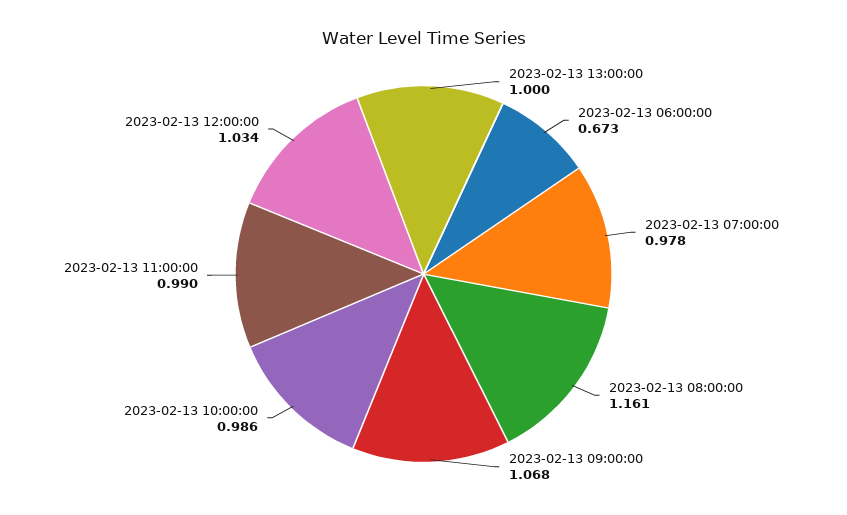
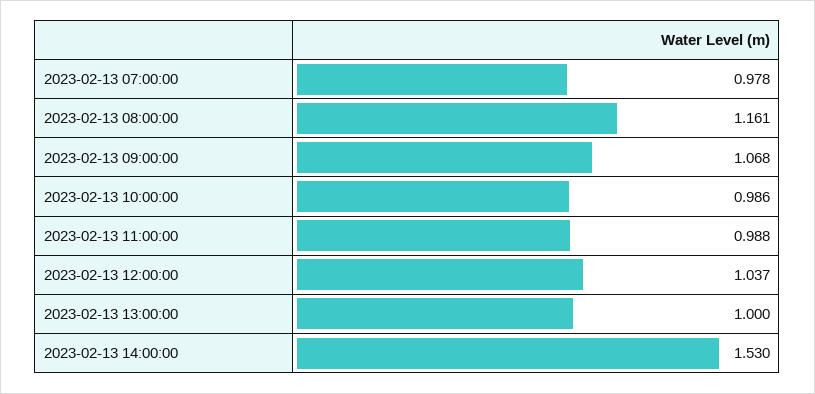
2023-02-13 06:00:00: 0.673 -> none
2023-02-13 11:00:00: 0.99 -> 0.988
2023-02-13 12:00:00: 1.034 -> 1.037
2023-02-13 14:00:00: none -> 1.53

